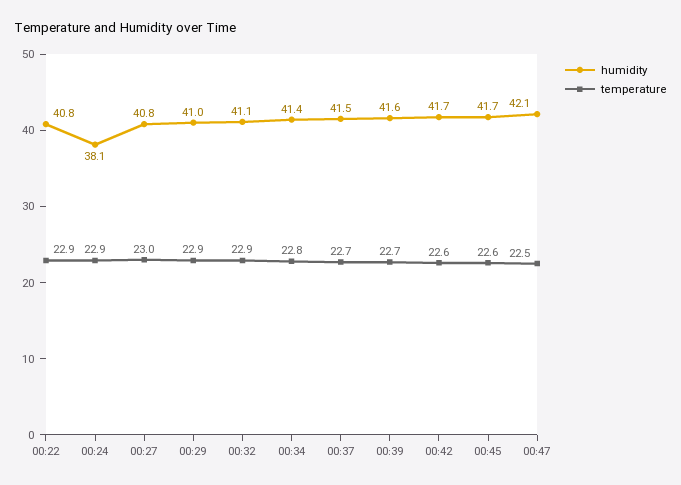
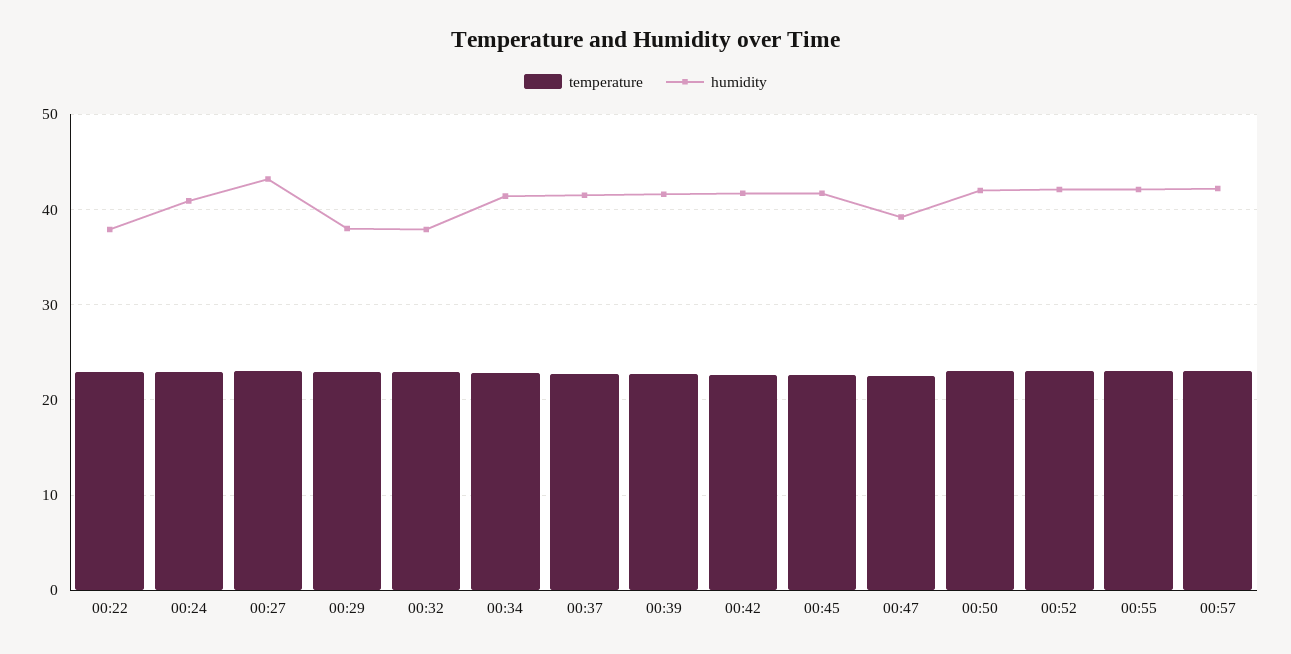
humidity, 00:22: 40.8 -> 38
humidity, 00:24: 38.1 -> 41
humidity, 00:27: 40.8 -> 43
humidity, 00:29: 41 -> 38
humidity, 00:32: 41.1 -> 38
humidity, 00:47: 42.1 -> 39
temperature, 00:50: none -> 23
humidity, 00:50: none -> 42
temperature, 00:52: none -> 23
humidity, 00:52: none -> 42
temperature, 00:55: none -> 23
humidity, 00:55: none -> 42
temperature, 00:57: none -> 23
humidity, 00:57: none -> 42

